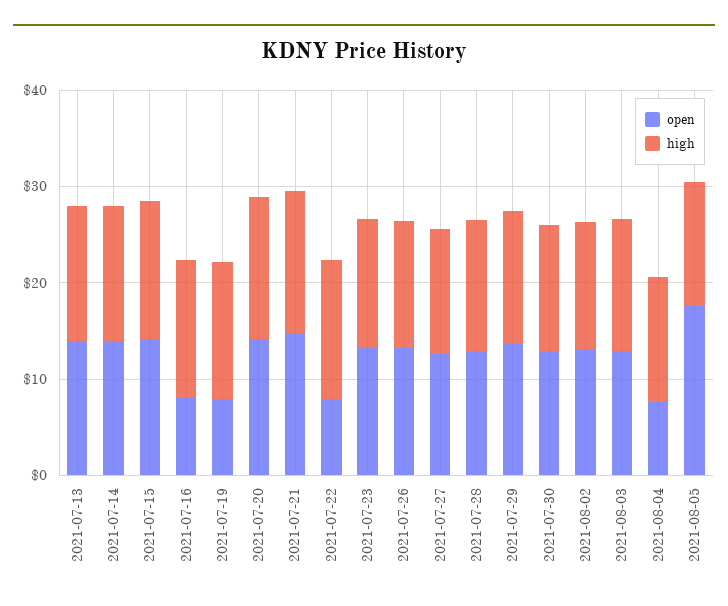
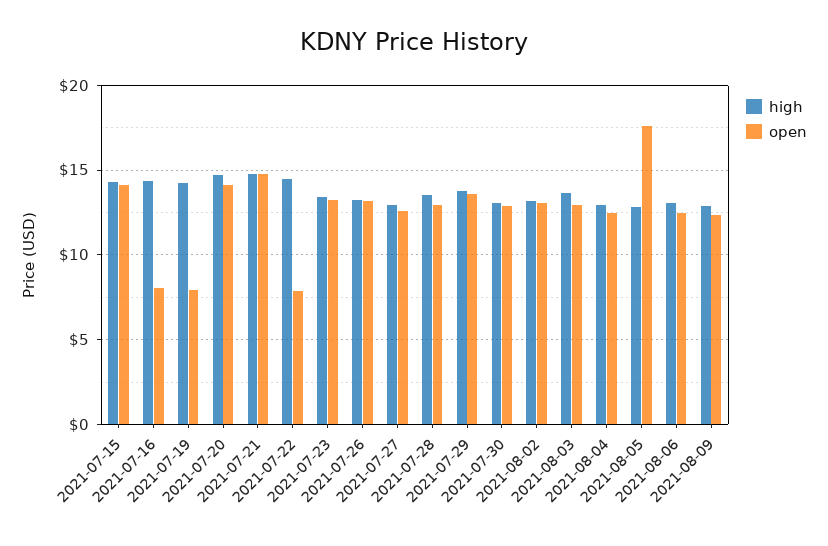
open, 2021-07-13: 14 -> none
high, 2021-07-13: 14 -> none
open, 2021-07-14: 14 -> none
high, 2021-07-14: 14 -> none
open, 2021-08-04: 8 -> 12.5
high, 2021-08-06: none -> 13
open, 2021-08-06: none -> 12.5
high, 2021-08-09: none -> 13
open, 2021-08-09: none -> 12.5

